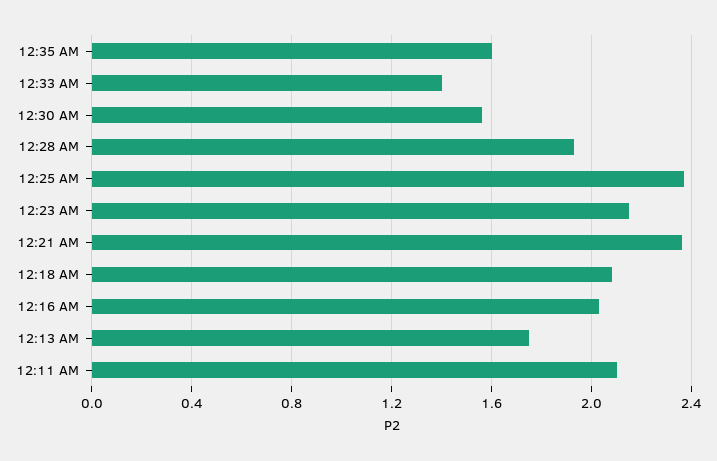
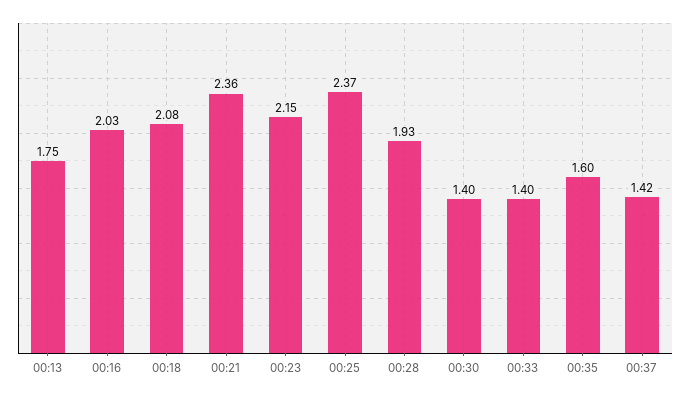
12:30 AM: 1.55 -> 1.4
12:11 AM: 2.1 -> none
00:37: none -> 1.42

